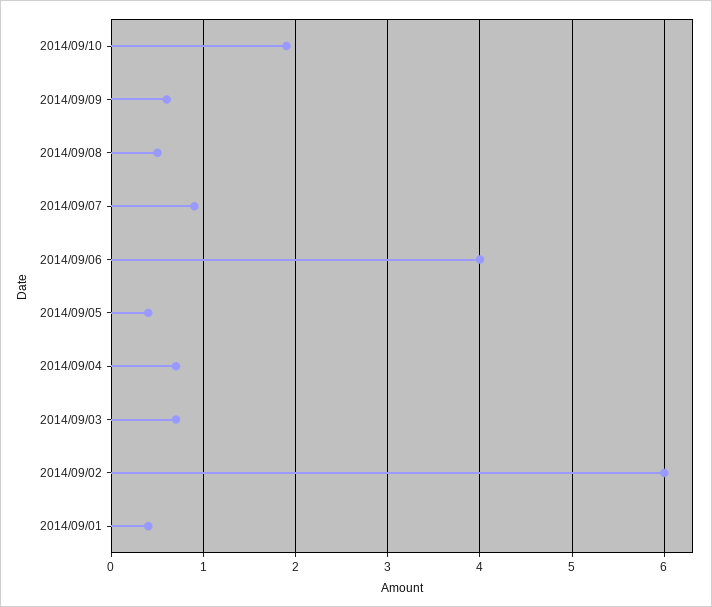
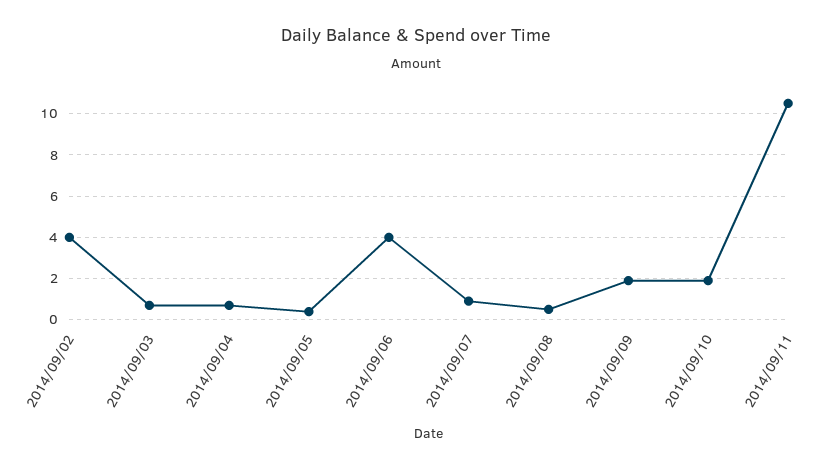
2014/09/09: 0.6 -> 2
2014/09/02: 6 -> 4
2014/09/01: 0.4 -> none
2014/09/11: none -> 10.5

